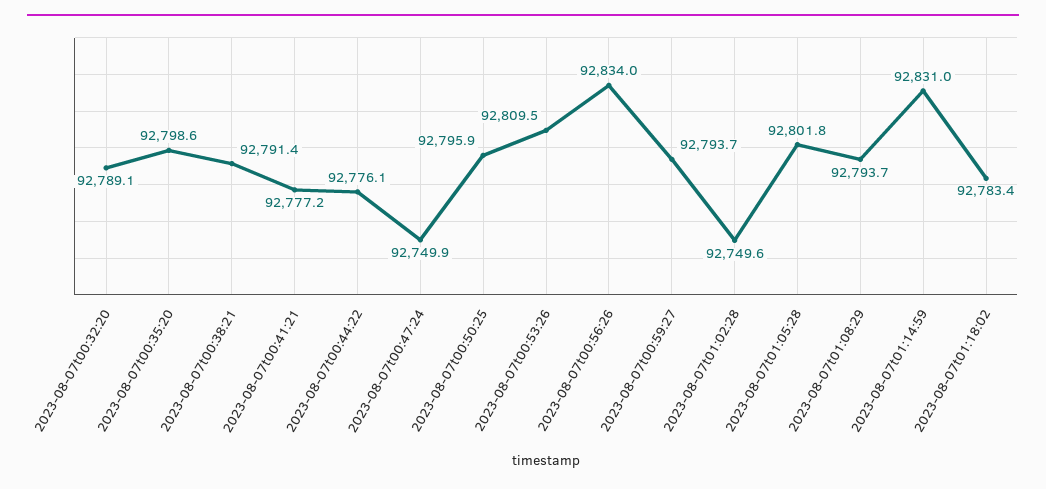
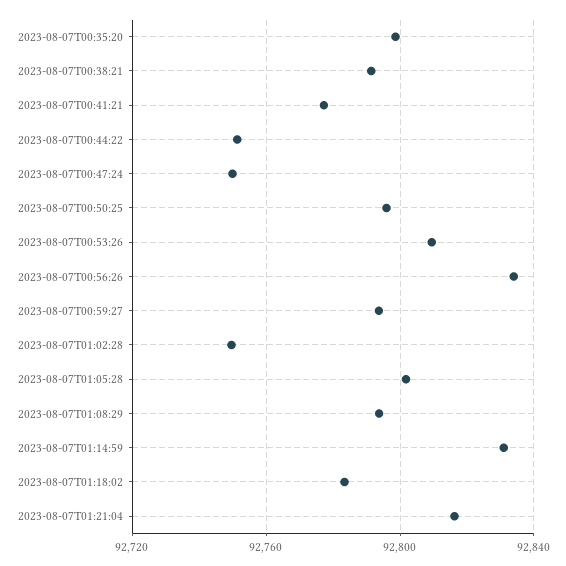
2023-08-07t00:32:20: 92789.1 -> none
2023-08-07t00:44:22: 92776.1 -> 92750
2023-08-07T01:21:04: none -> 92815

